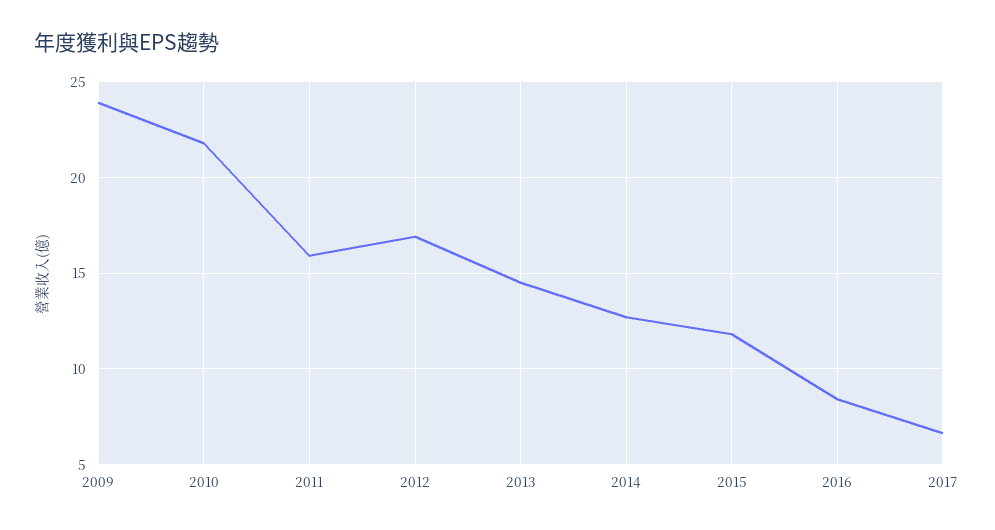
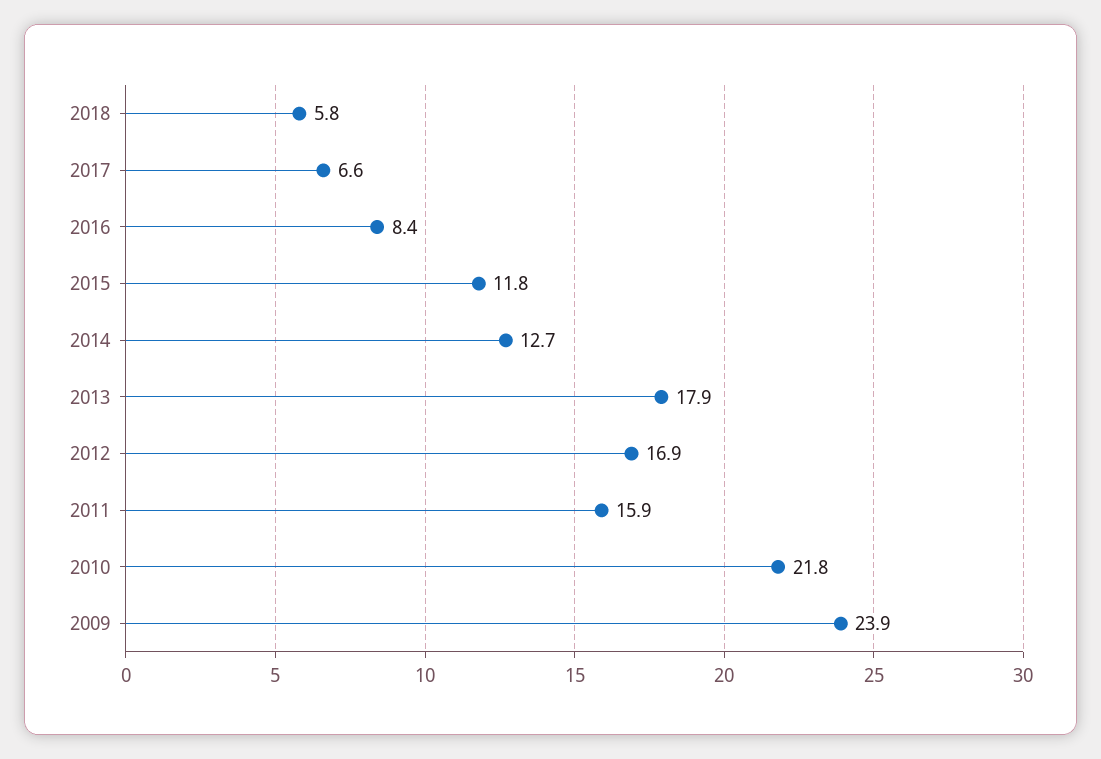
2013: 14.5 -> 17.9
2018: none -> 5.8

